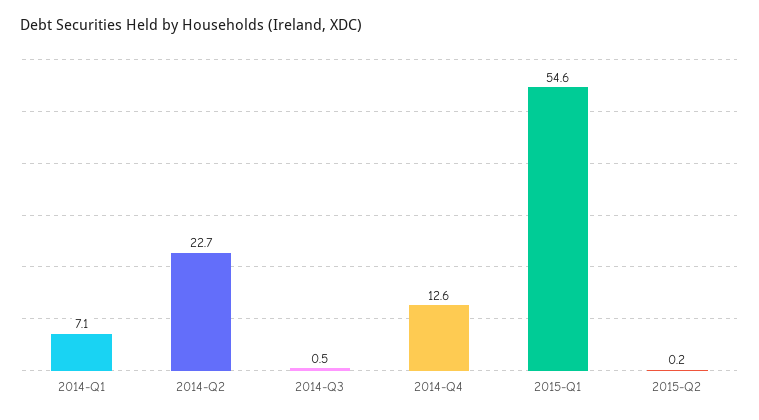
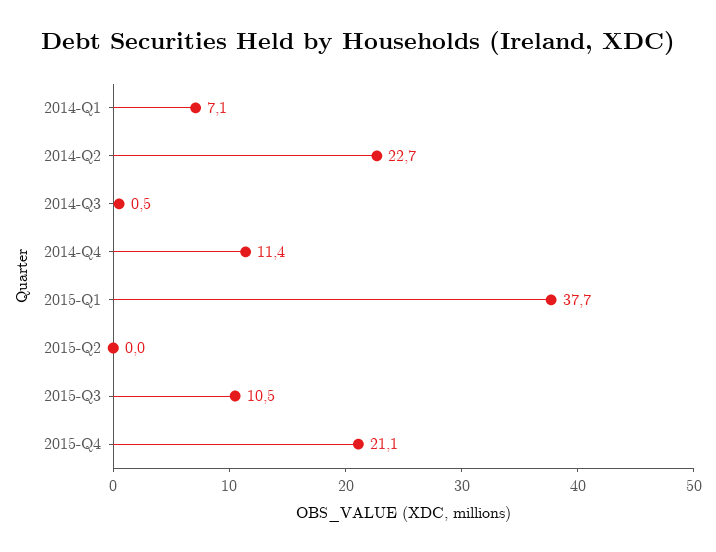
2014-Q4: 12.6 -> 11.4
2015-Q1: 54.6 -> 37.7
2015-Q2: 0.2 -> 0
2015-Q3: none -> 10.5
2015-Q4: none -> 21.1

